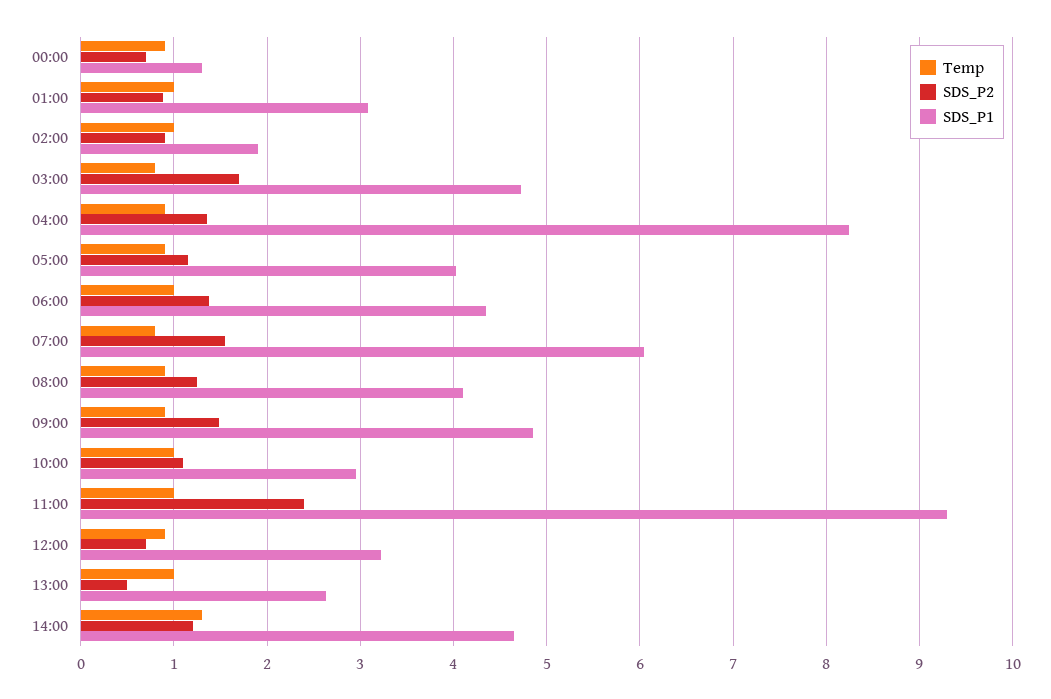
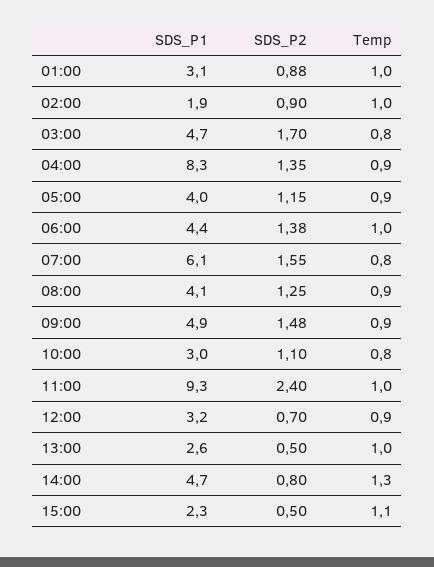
Temp, 00:00: 0.9 -> none
SDS_P2, 00:00: 0.7 -> none
SDS_P1, 00:00: 1.3 -> none
Temp, 10:00: 1 -> 0.8
SDS_P2, 14:00: 1.2 -> 0.8
SDS_P1, 15:00: none -> 2.3
SDS_P2, 15:00: none -> 0.5
Temp, 15:00: none -> 1.1

